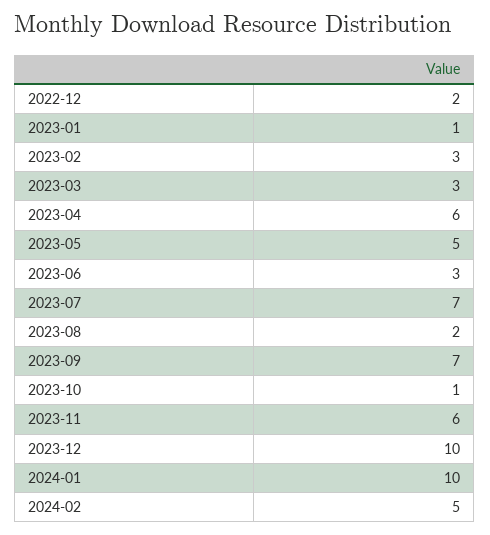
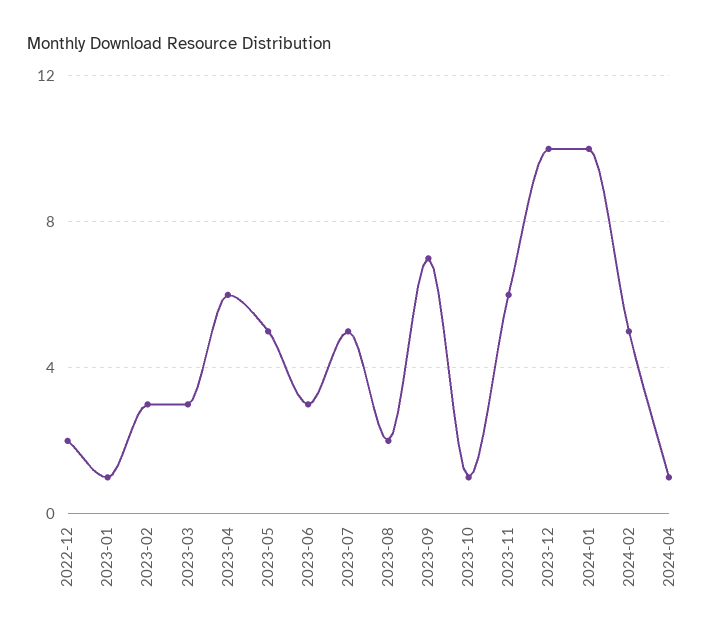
2023-07: 7 -> 5
2024-04: none -> 1

